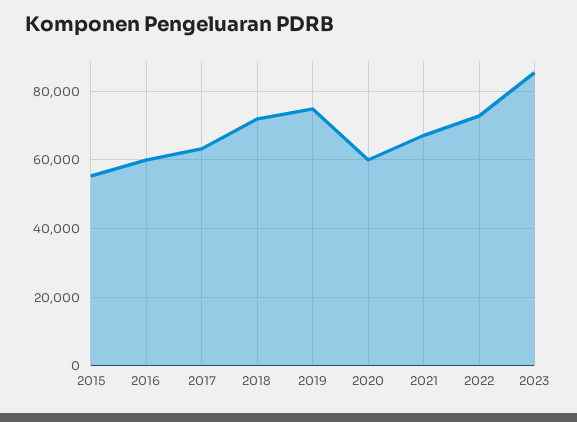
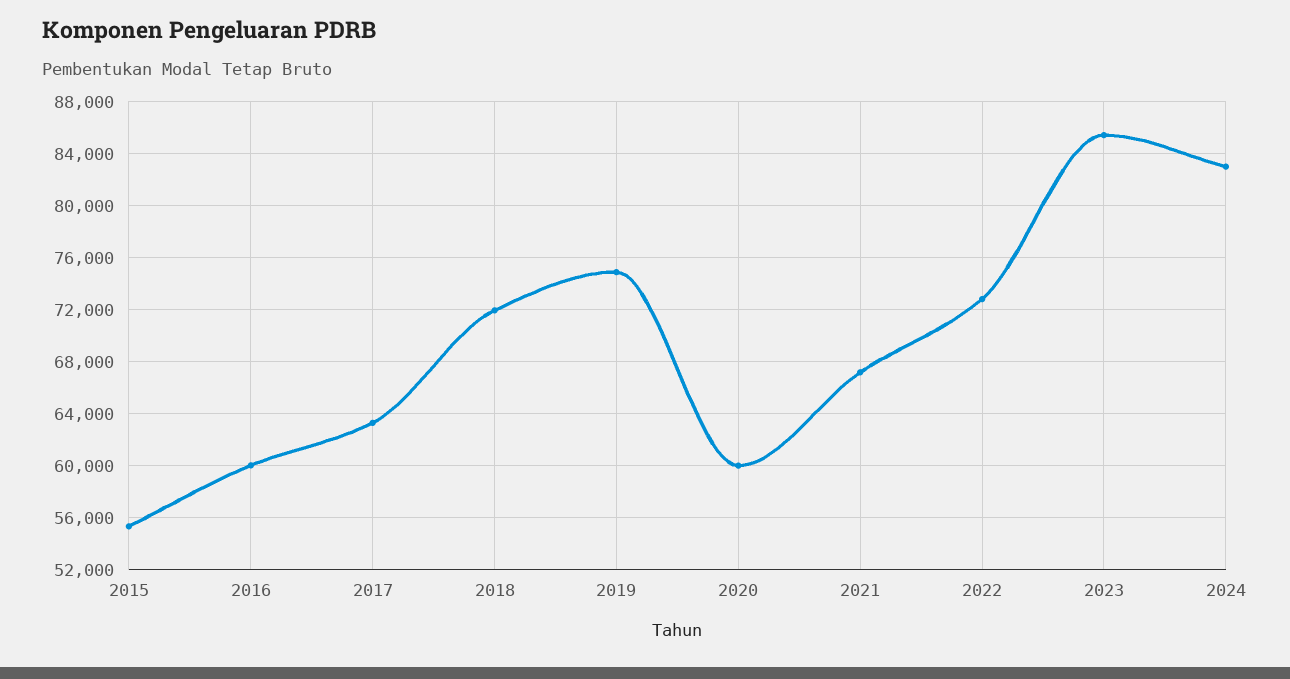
2024: none -> 83000

